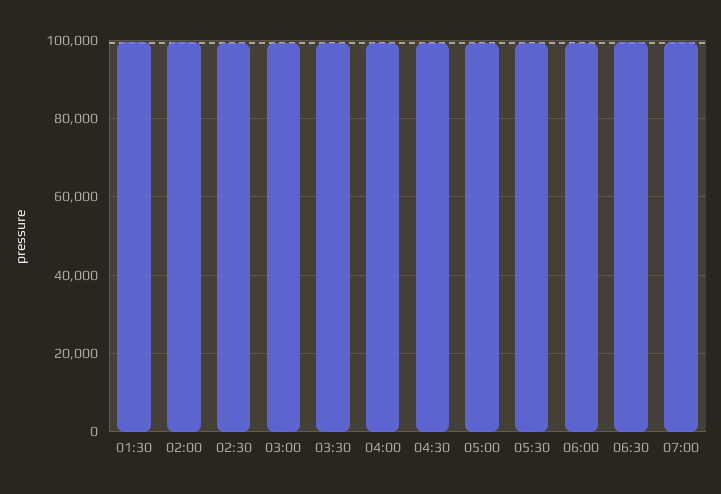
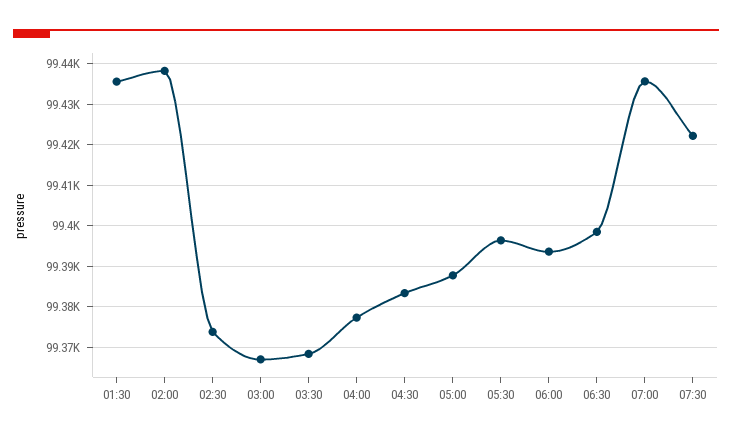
07:30: none -> 99422

